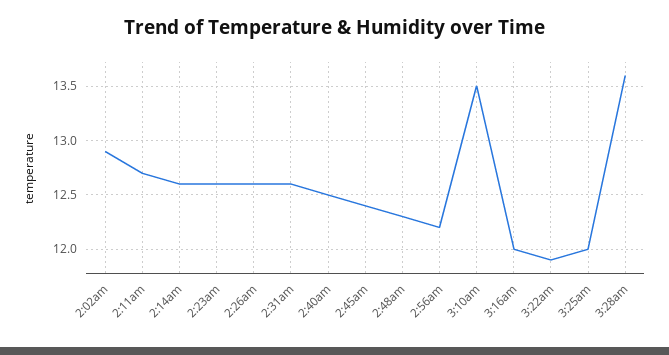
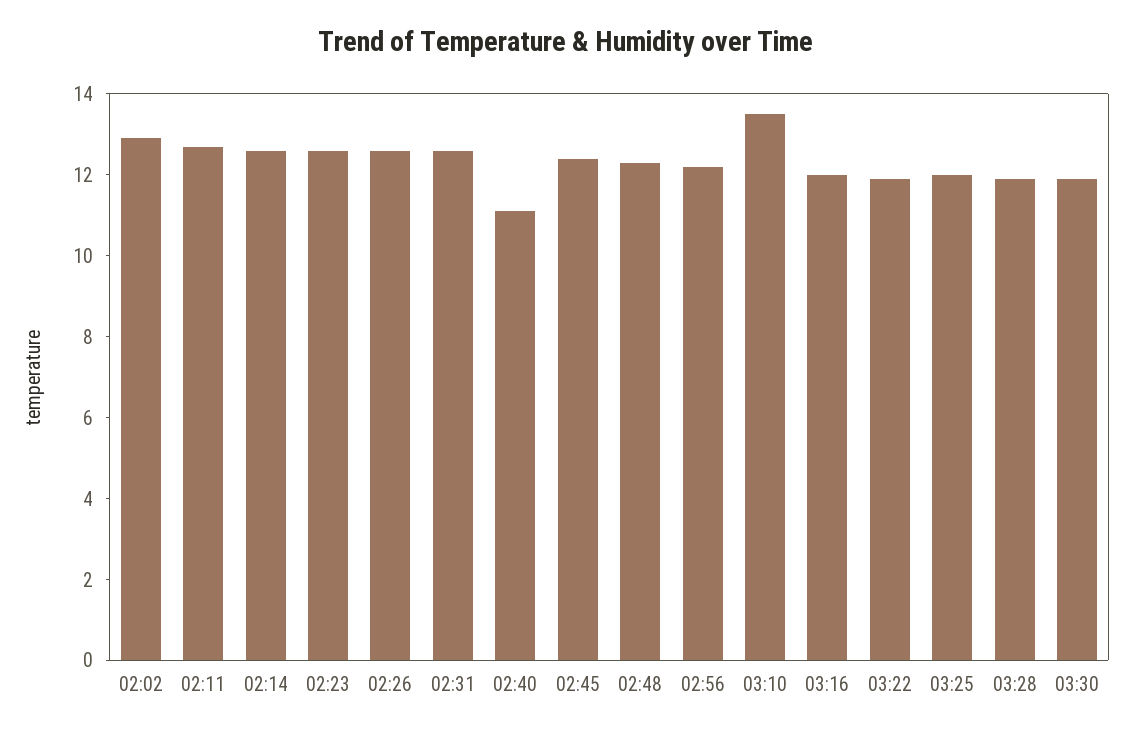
2:40am: 12.5 -> 11
3:28am: 13.6 -> 12
03:30: none -> 12

